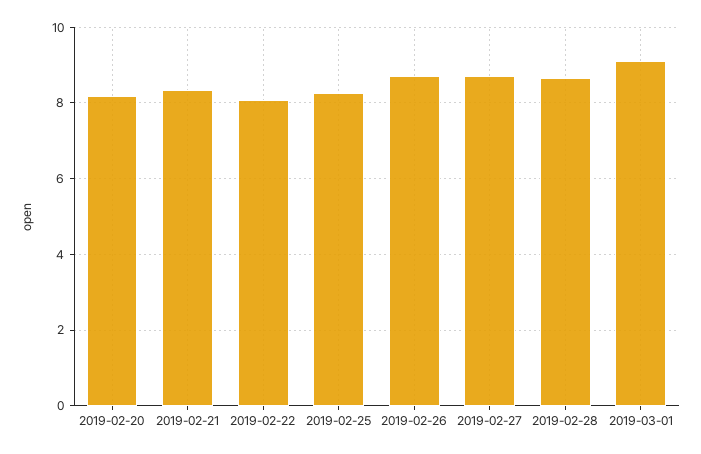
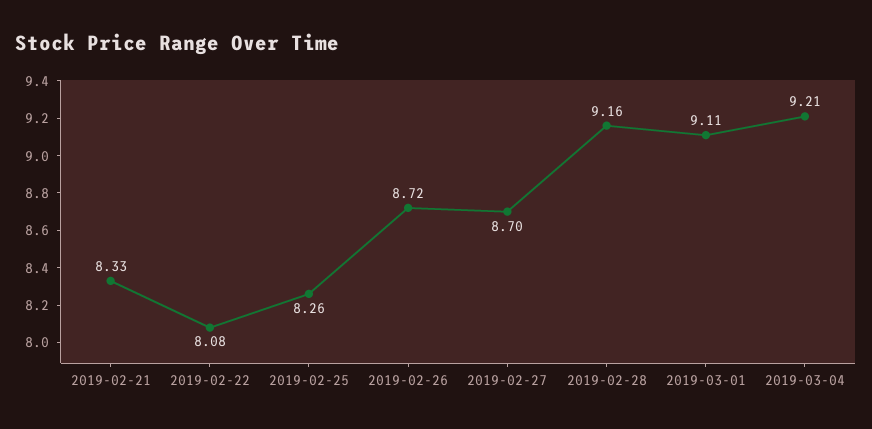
2019-02-20: 8.2 -> none
2019-02-28: 8.6 -> 9.16
2019-03-04: none -> 9.21

